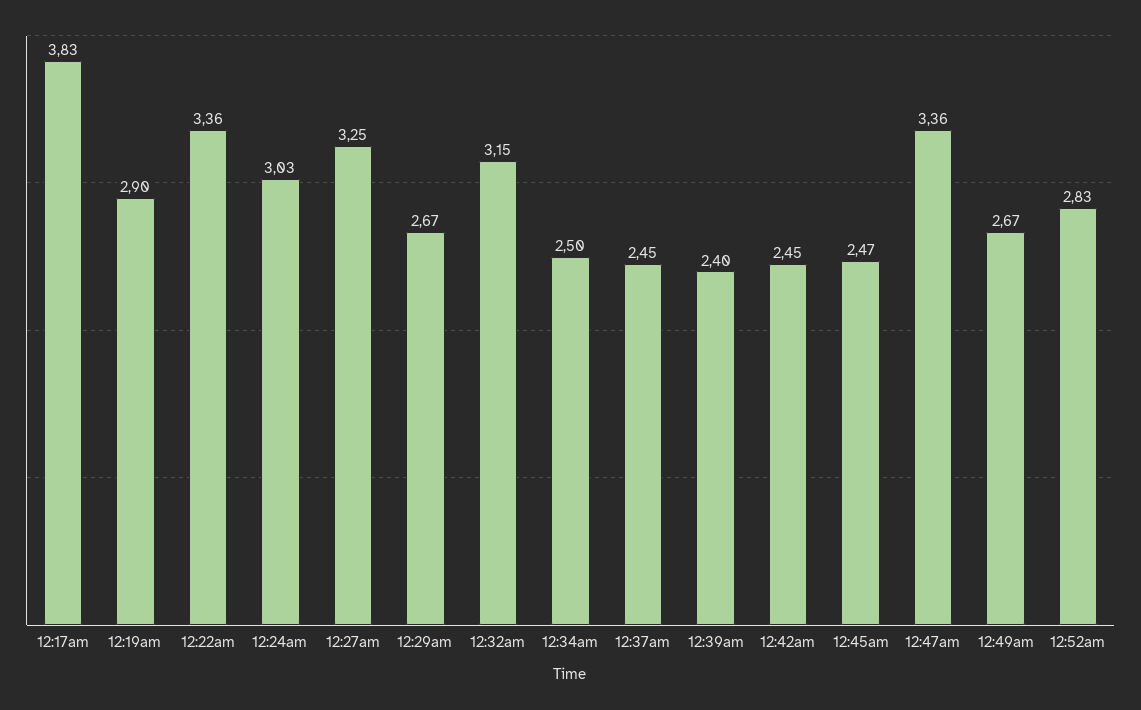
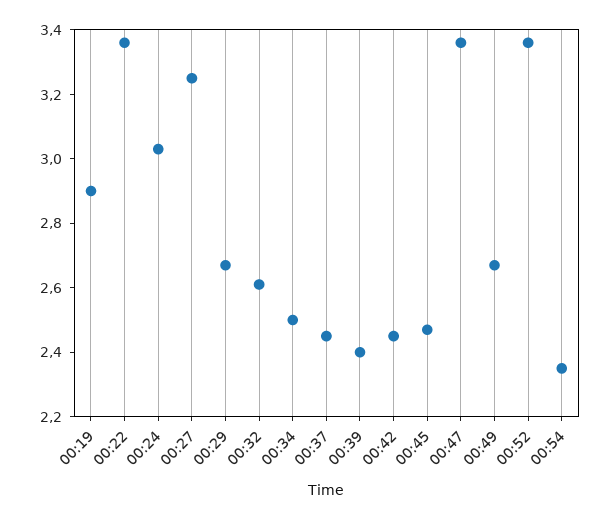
12:17am: 3.83 -> none
12:32am: 3.15 -> 2.6
12:52am: 2.83 -> 3.35
00:54: none -> 2.35

